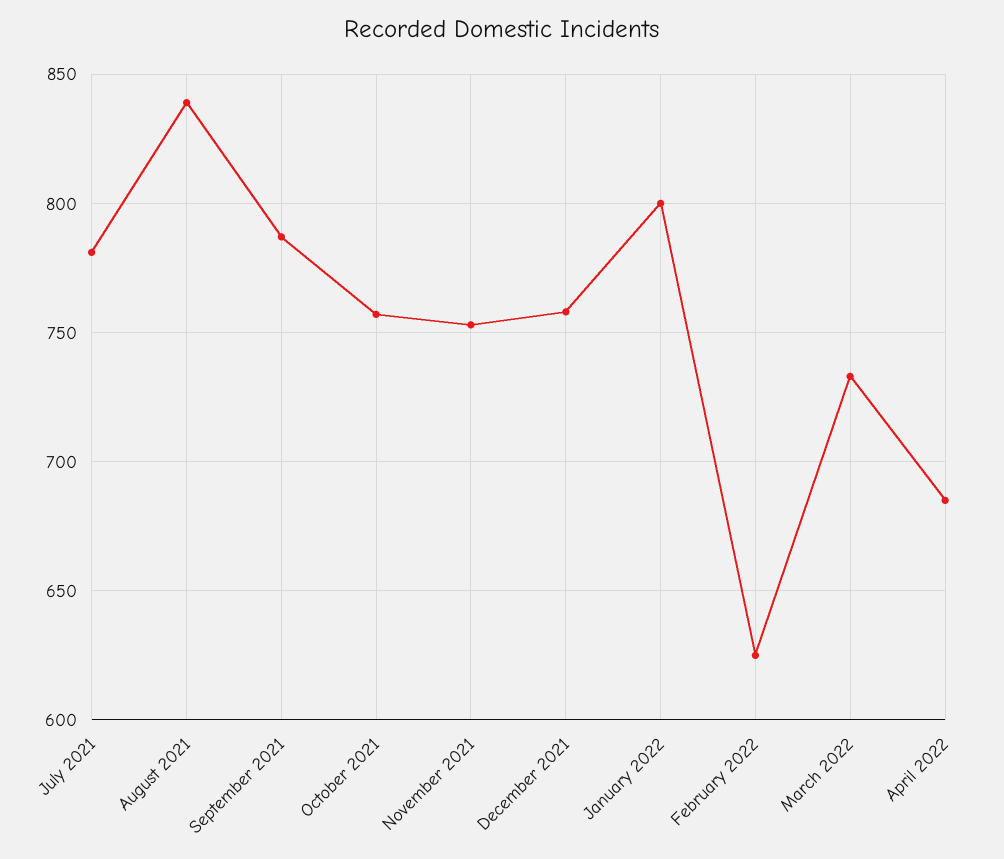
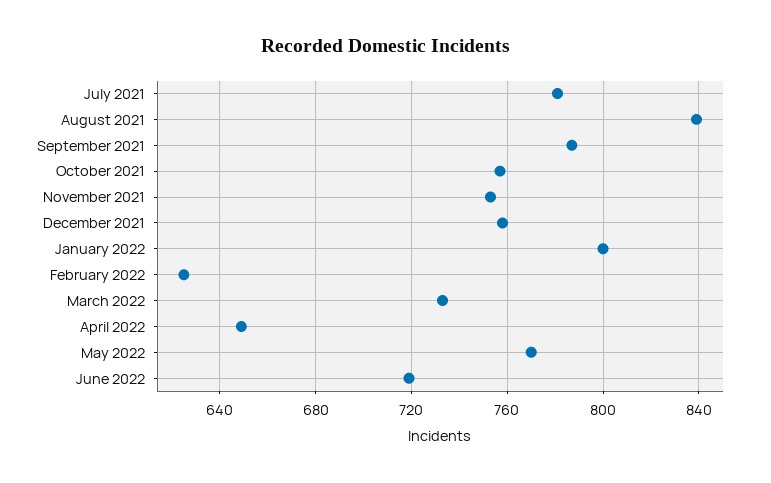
April 2022: 685 -> 650
May 2022: none -> 770
June 2022: none -> 720

